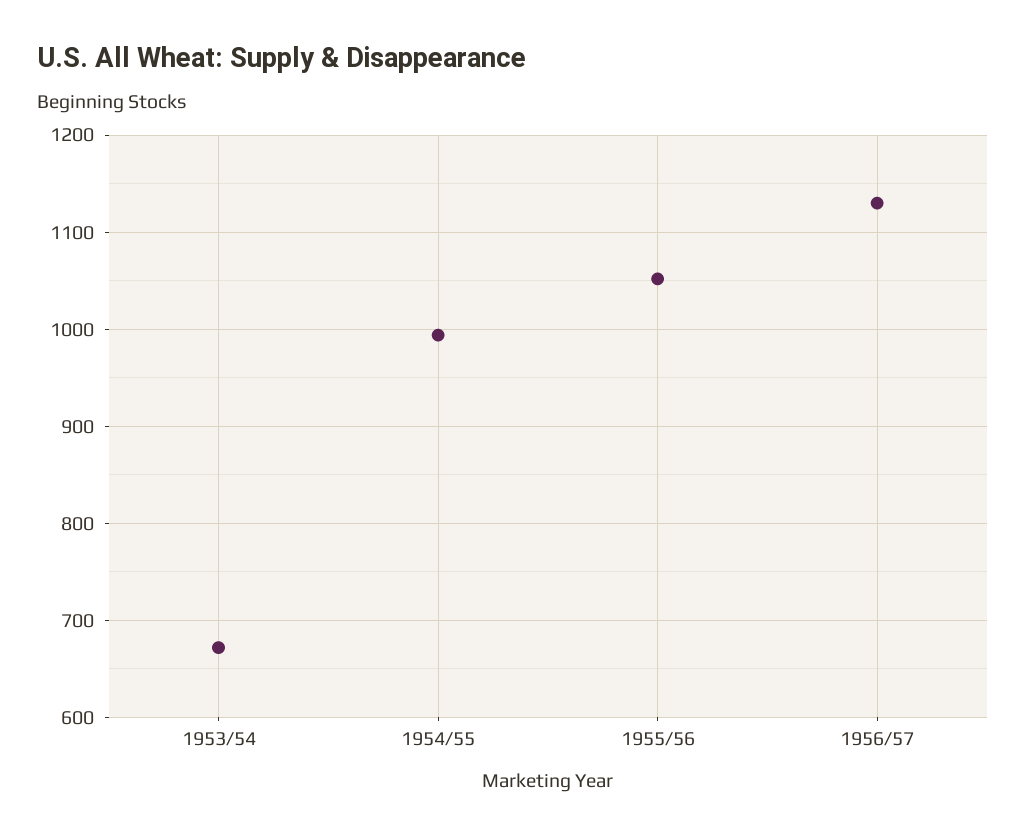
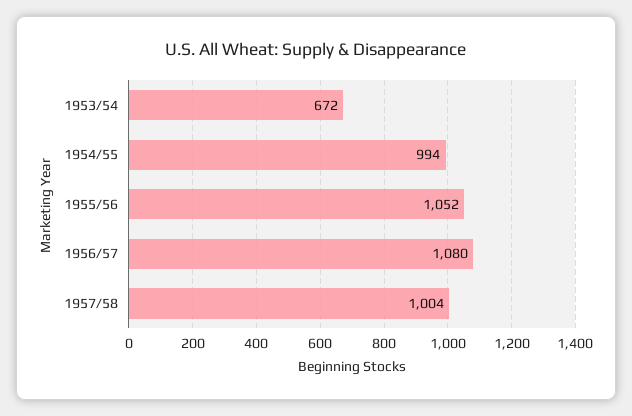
1956/57: 1130 -> 1080
1957/58: none -> 1004

